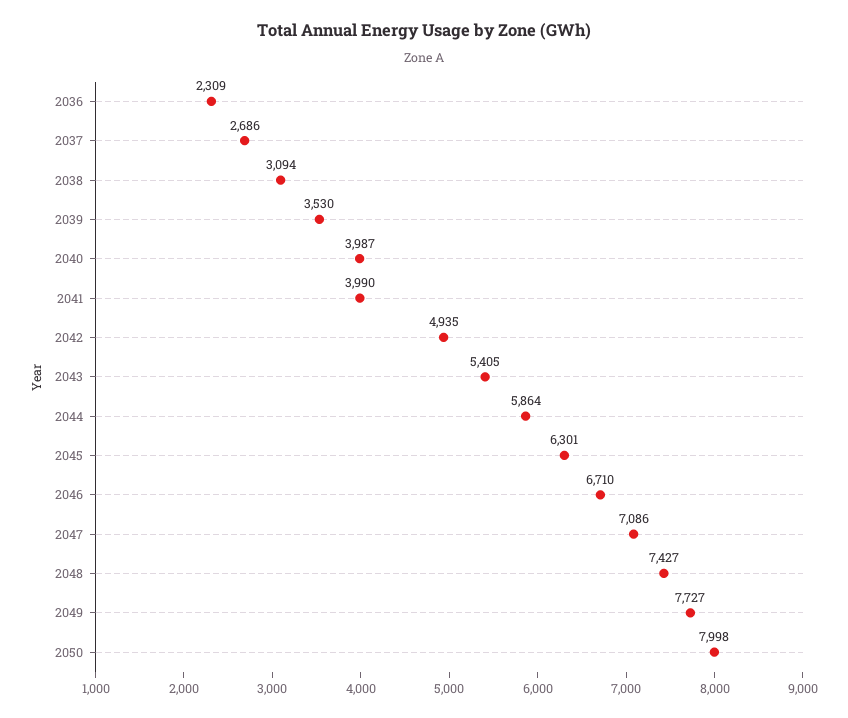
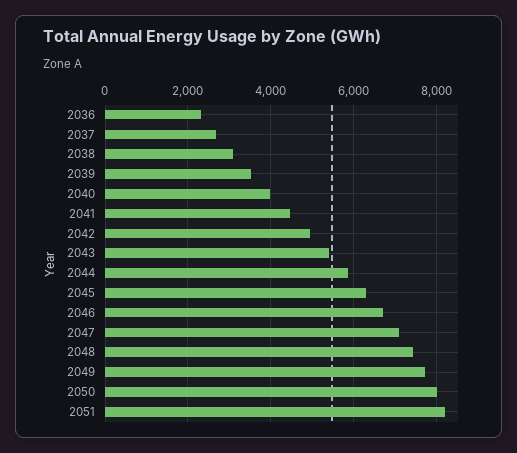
2041: 3990 -> 4400
2051: none -> 8200

